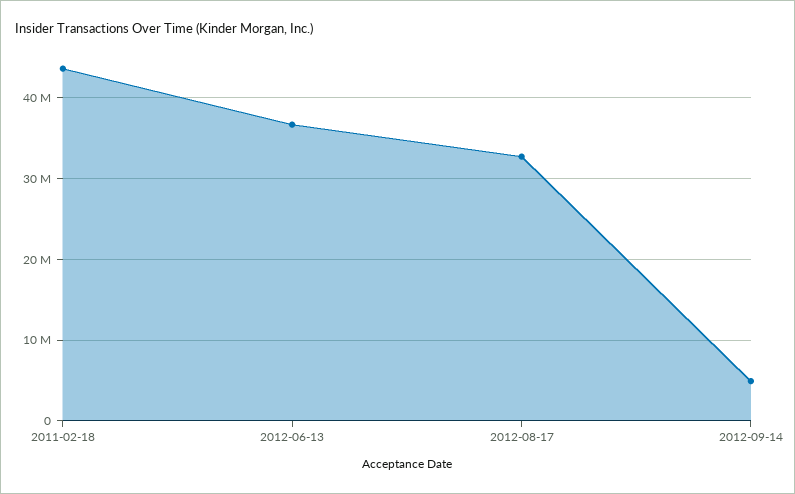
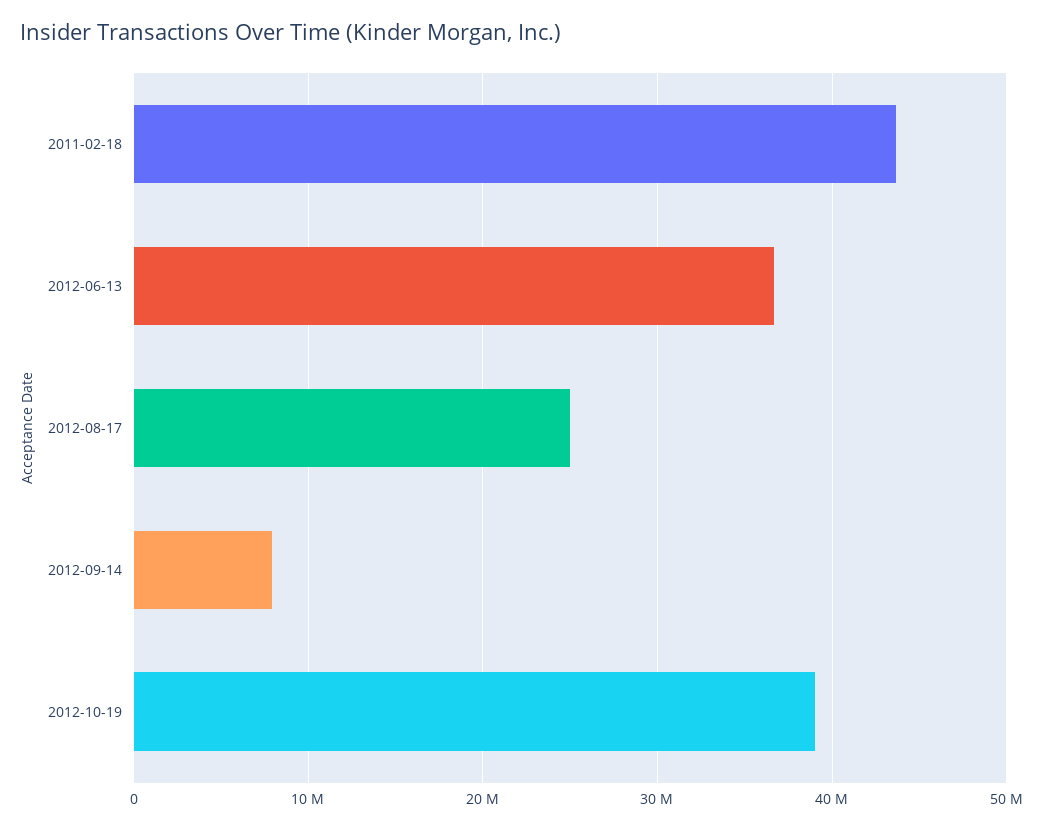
2012-08-17: 33000000 -> 25000000
2012-09-14: 5000000 -> 8000000
2012-10-19: none -> 39000000

